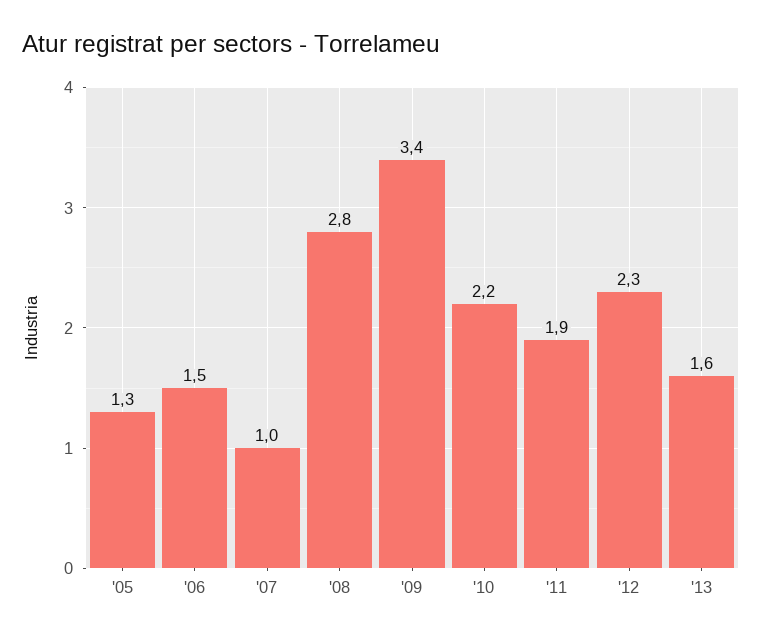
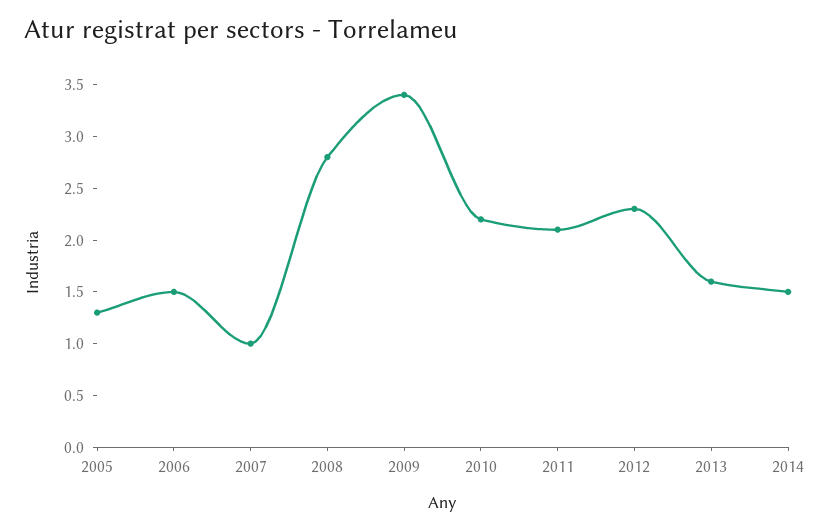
'11: 1.9 -> 2.1
2014: none -> 1.5

